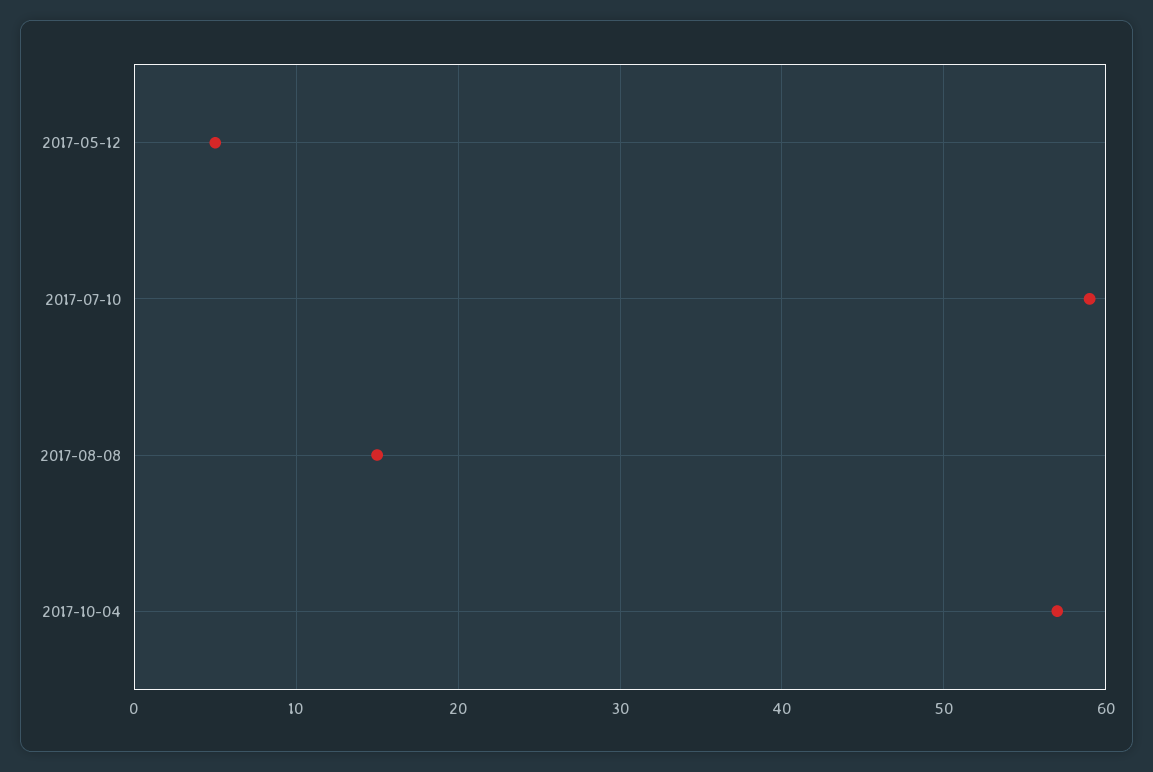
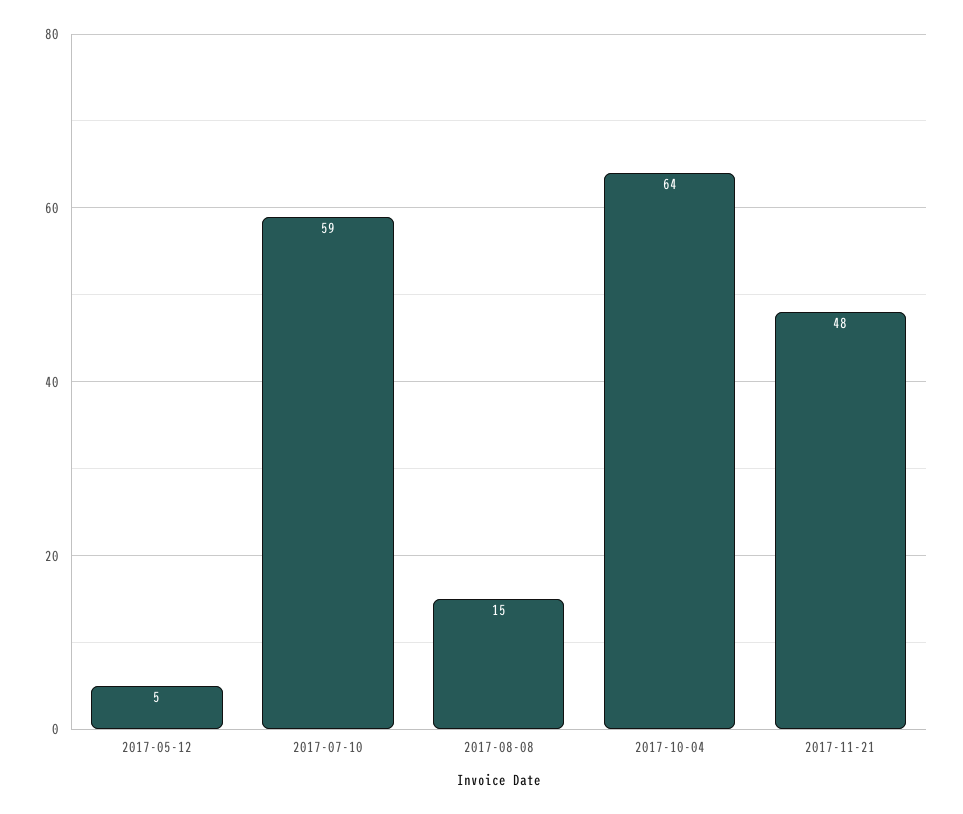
2017-10-04: 57 -> 64
2017-11-21: none -> 48

